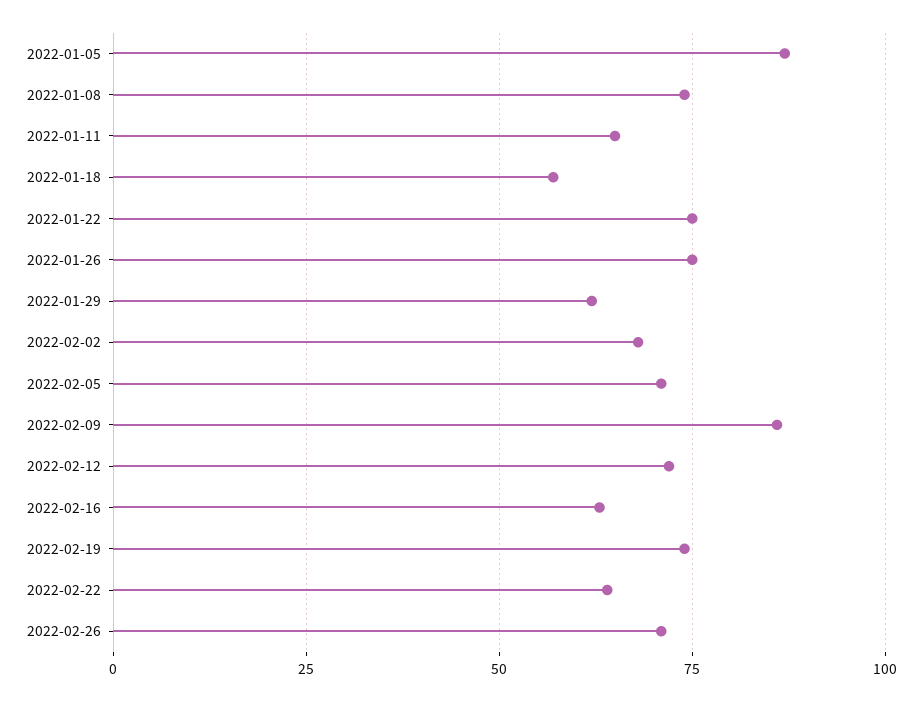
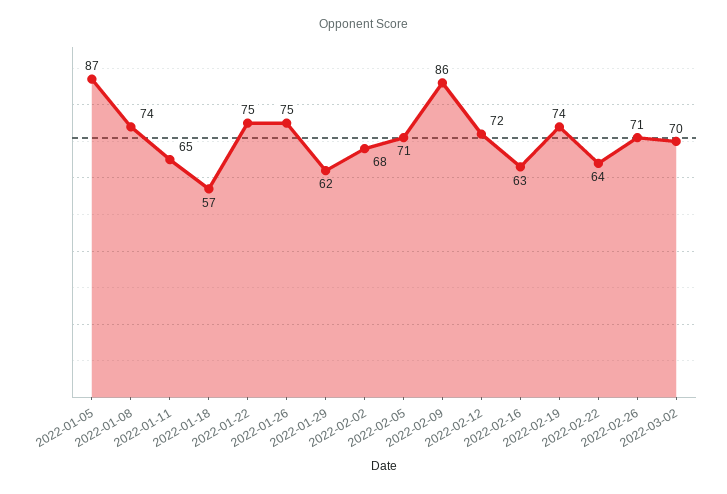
2022-03-02: none -> 70

